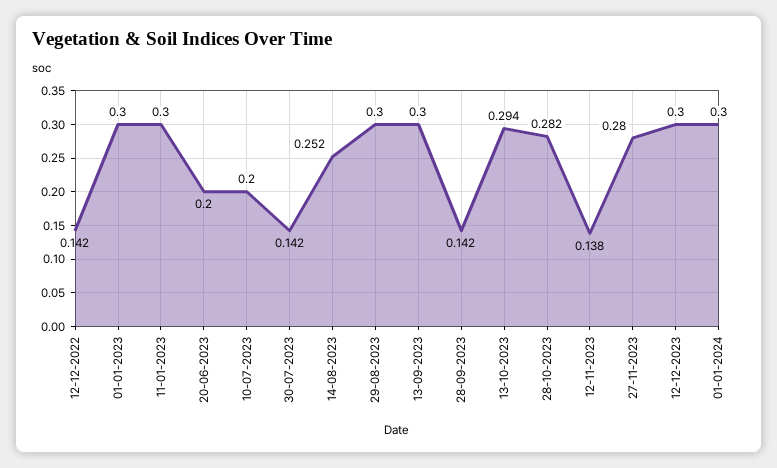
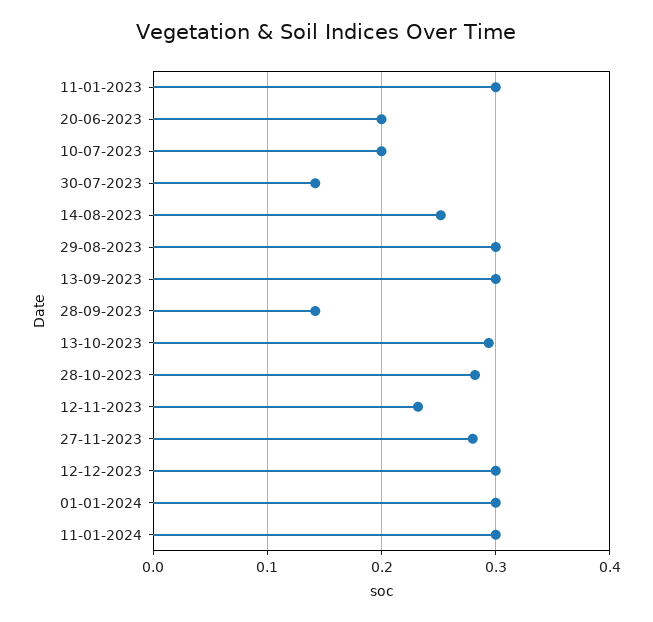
12-12-2022: 0.142 -> none
01-01-2023: 0.3 -> none
12-11-2023: 0.138 -> 0.23
11-01-2024: none -> 0.3

